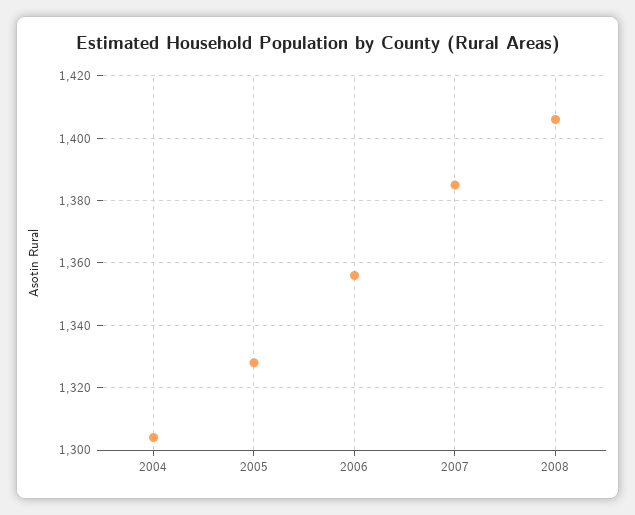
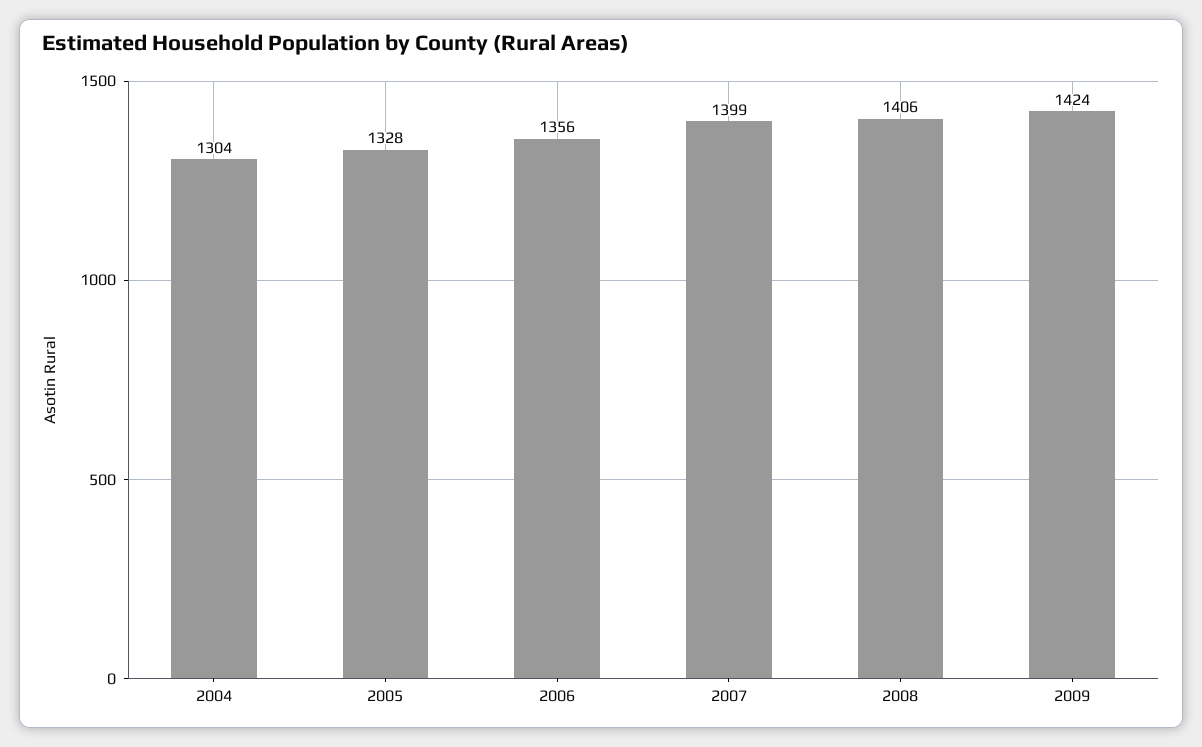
2007: 1385 -> 1399
2009: none -> 1424

